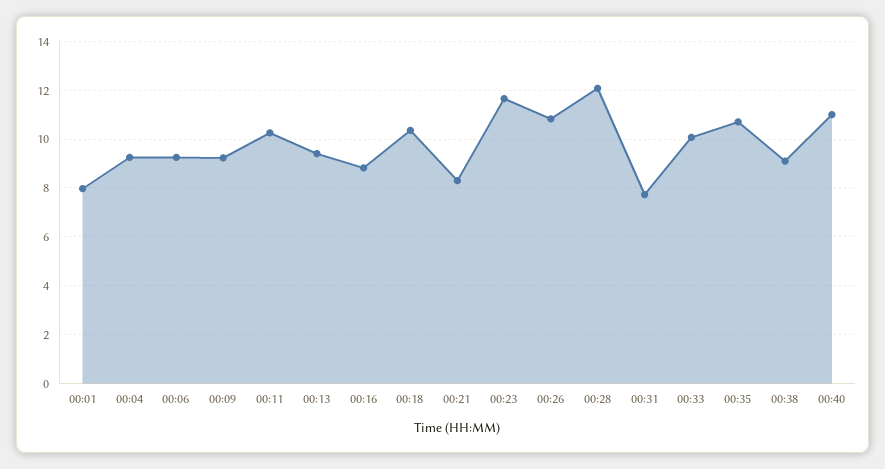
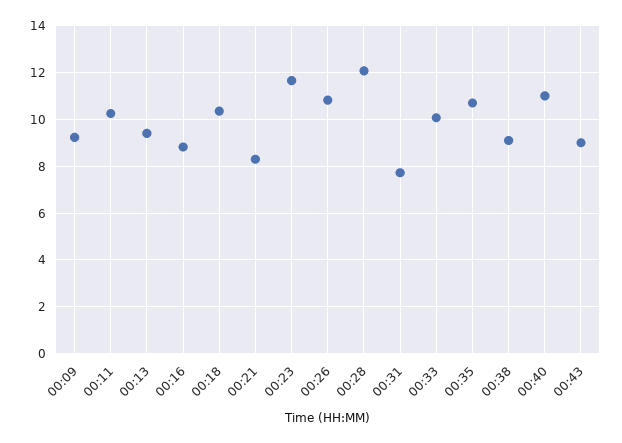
00:01: 8 -> none
00:04: 9.25 -> none
00:06: 9.25 -> none
00:43: none -> 9

